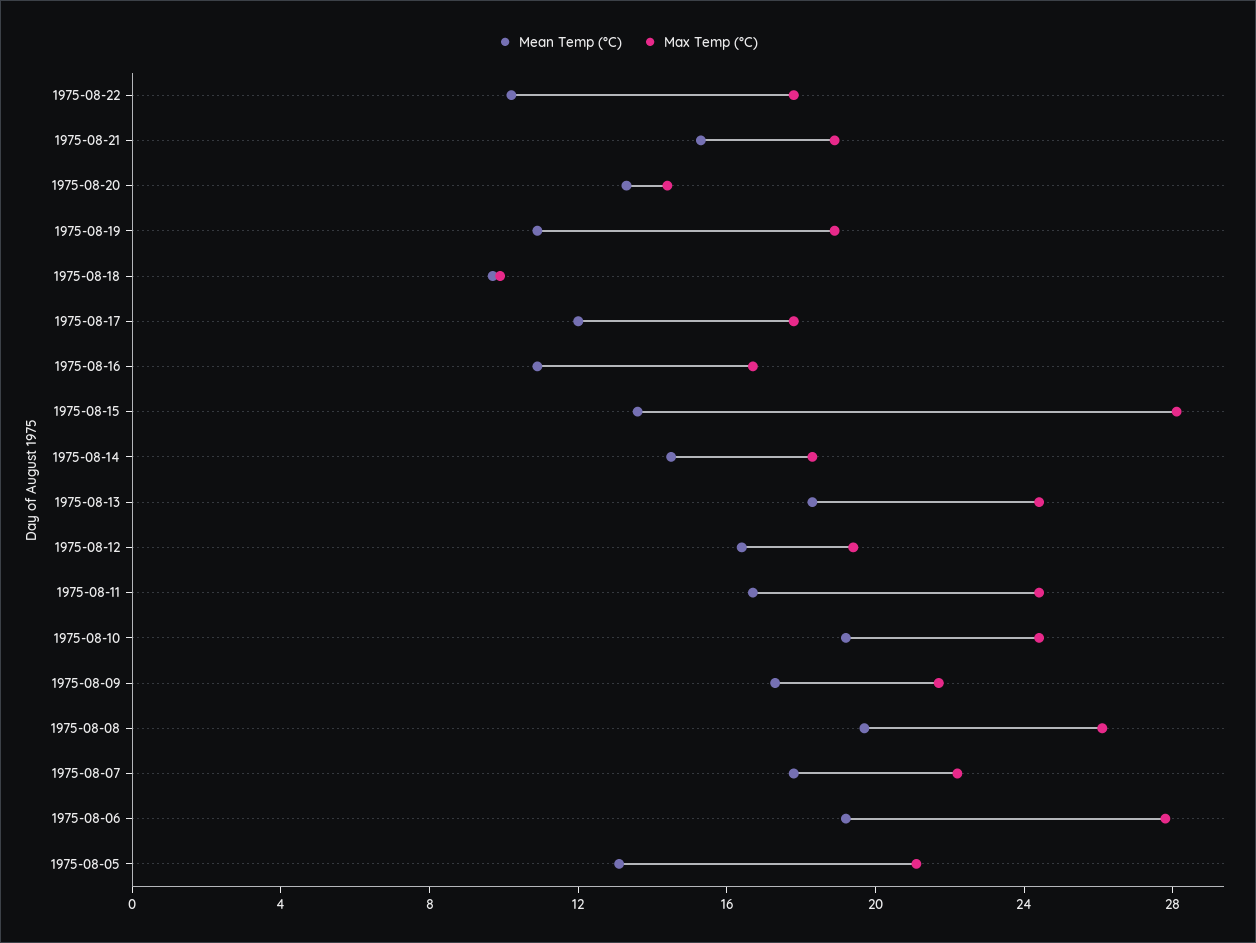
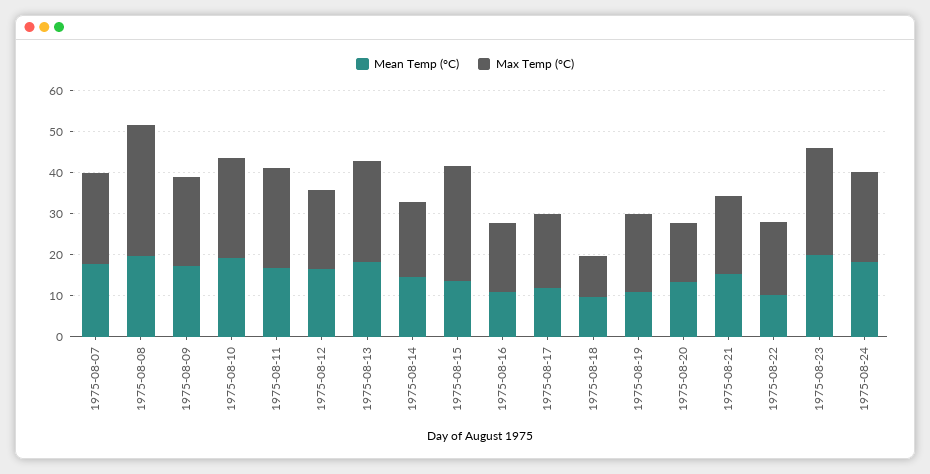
Max Temp (°C), 1975-08-08: 26 -> 32
Mean Temp (°C), 1975-08-06: 19 -> none
Max Temp (°C), 1975-08-06: 28 -> none
Mean Temp (°C), 1975-08-05: 13 -> none
Max Temp (°C), 1975-08-05: 21 -> none
Mean Temp (°C), 1975-08-23: none -> 20
Max Temp (°C), 1975-08-23: none -> 26
Mean Temp (°C), 1975-08-24: none -> 18
Max Temp (°C), 1975-08-24: none -> 22

